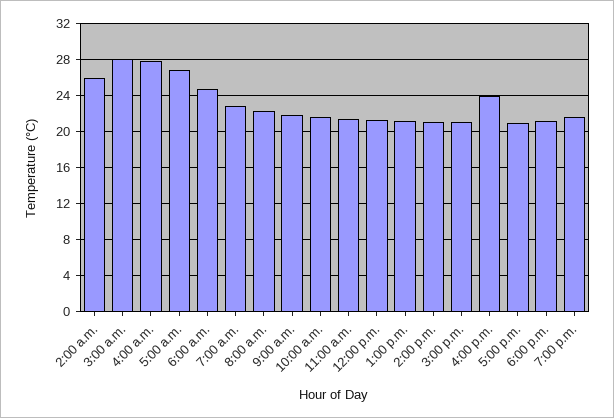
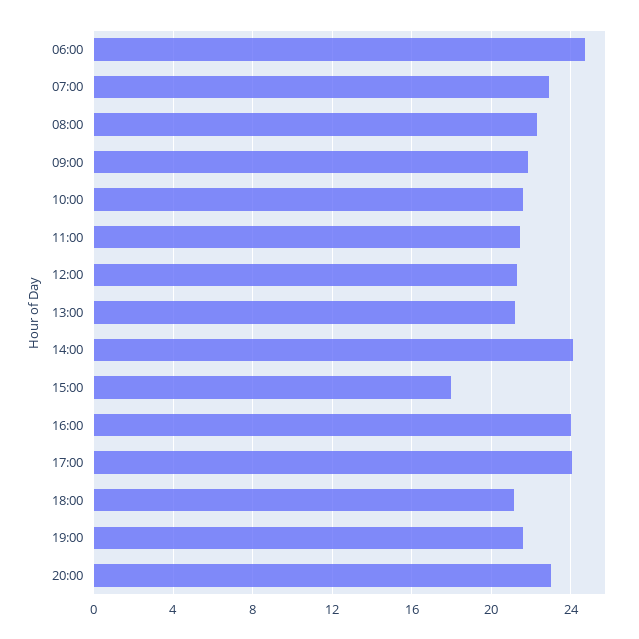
2:00 a.m.: 26 -> none
3:00 a.m.: 28 -> none
4:00 a.m.: 28 -> none
5:00 a.m.: 27 -> none
2:00 p.m.: 21 -> 24
3:00 p.m.: 21 -> 18
5:00 p.m.: 21 -> 24
20:00: none -> 23

